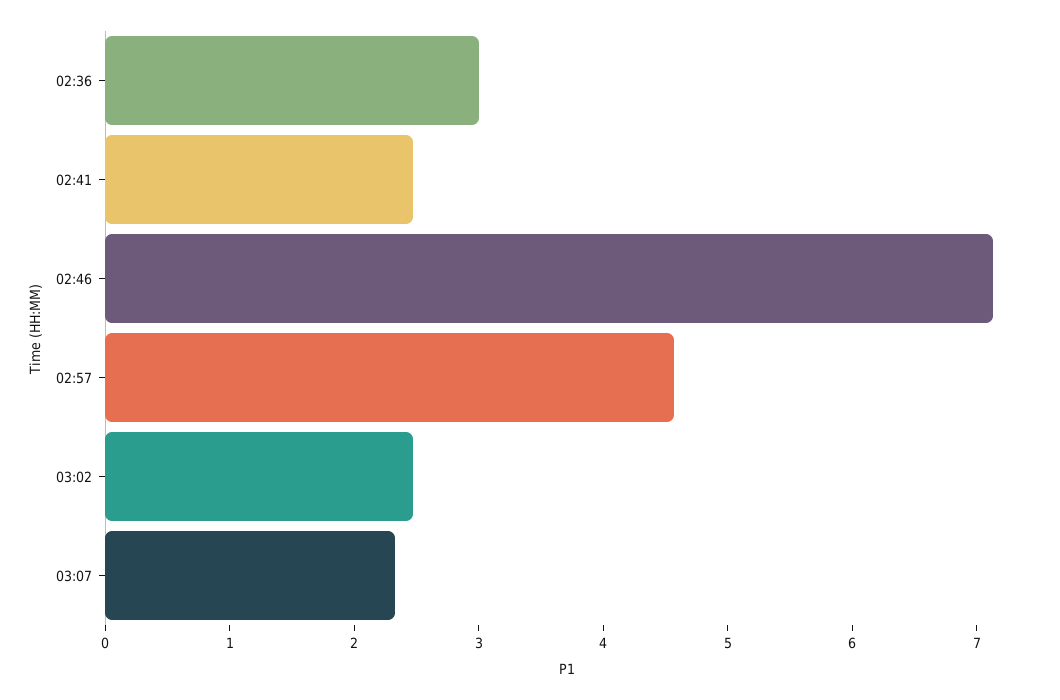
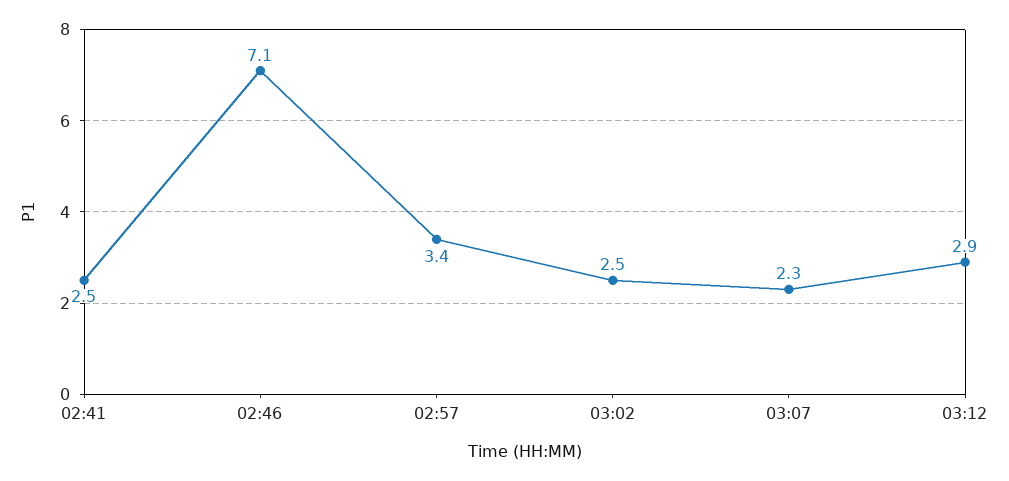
02:36: 3 -> none
02:57: 4.6 -> 3.4
03:12: none -> 2.9

